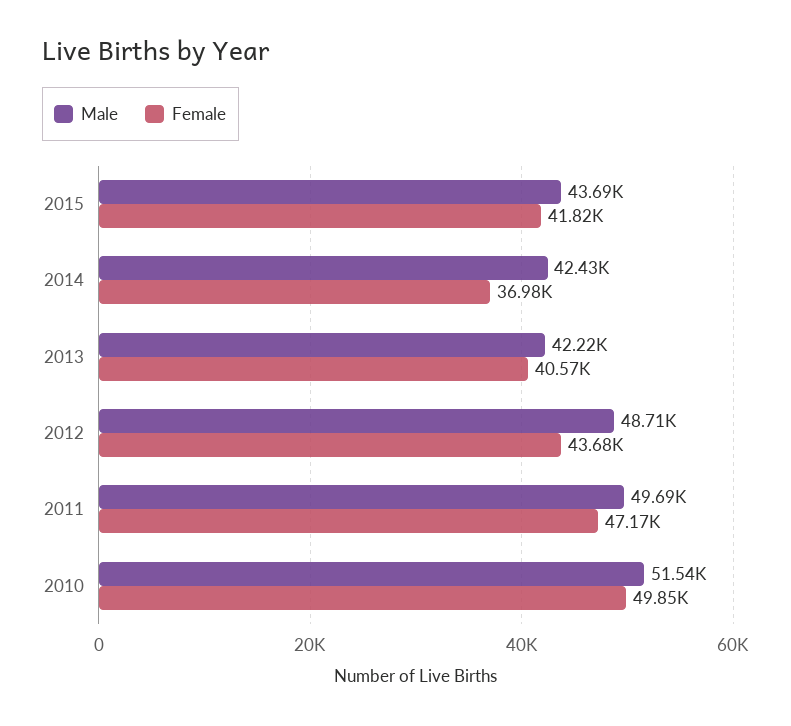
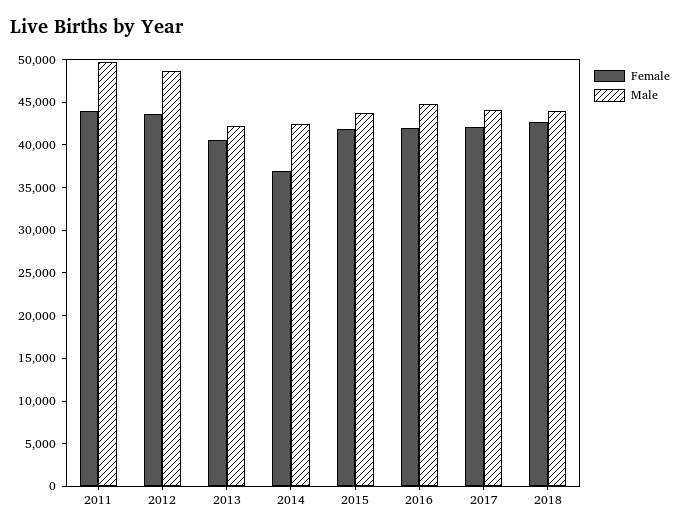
Female, 2011: 47170 -> 44000
Male, 2010: 51540 -> none
Female, 2010: 49850 -> none
Female, 2016: none -> 42000
Male, 2016: none -> 45000
Female, 2017: none -> 42000
Male, 2017: none -> 44000
Female, 2018: none -> 43000
Male, 2018: none -> 44000

